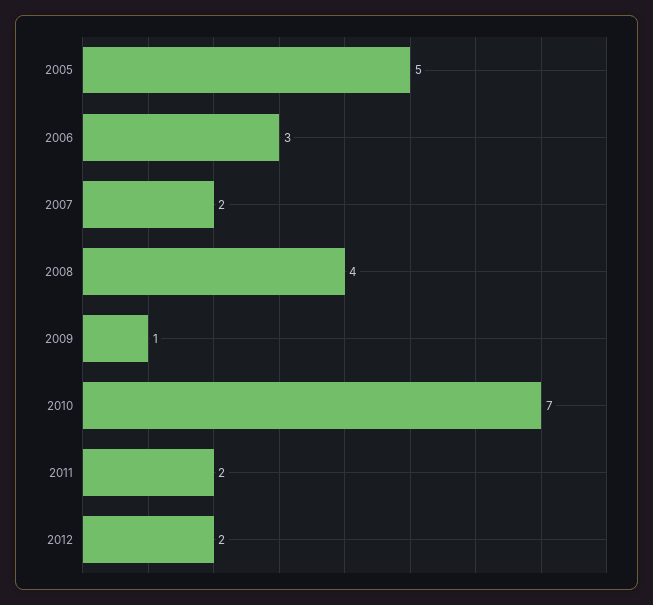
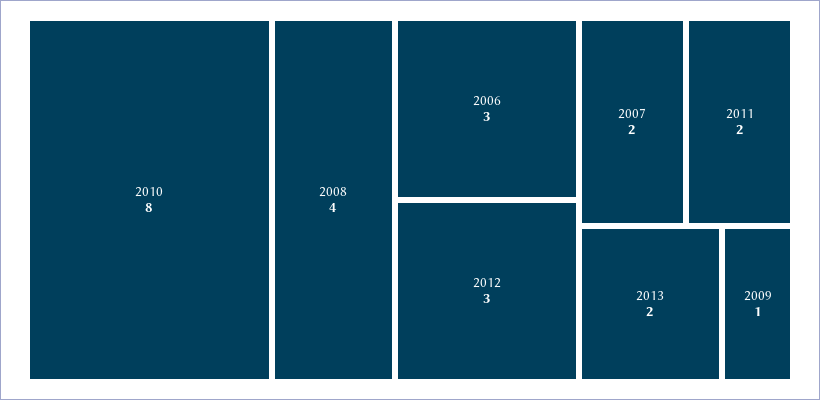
2005: 5 -> none
2010: 7 -> 8
2012: 2 -> 3
2013: none -> 2

